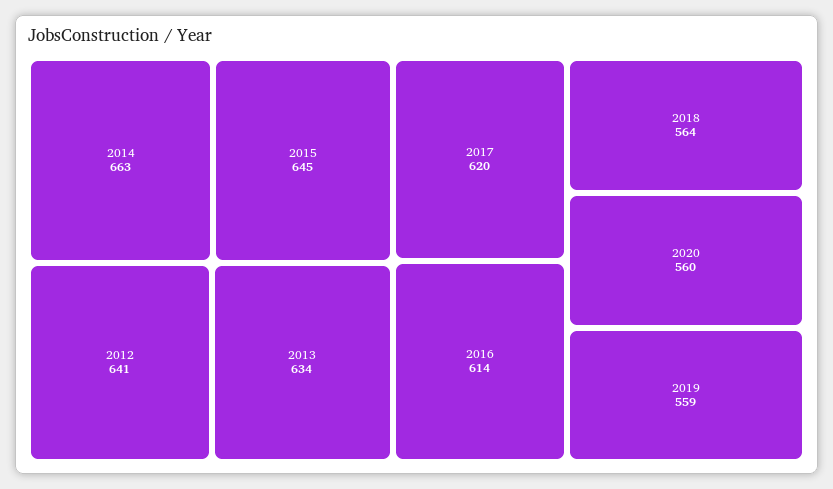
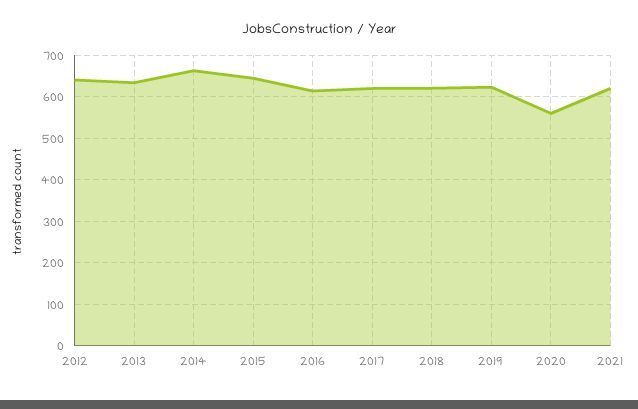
2018: 564 -> 620
2019: 559 -> 620
2021: none -> 620

